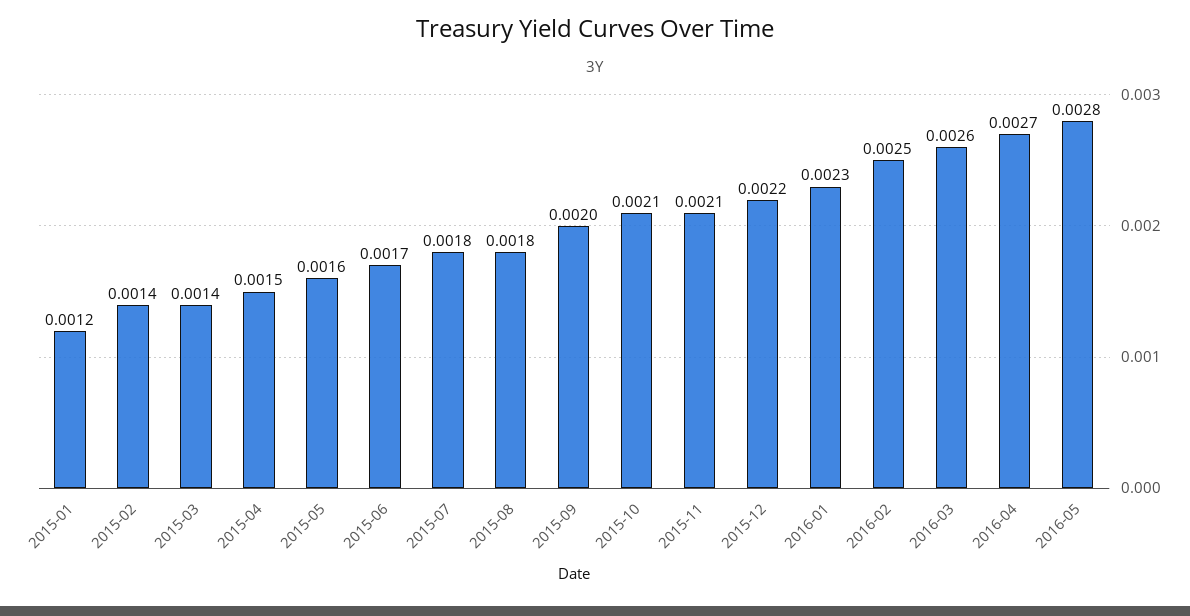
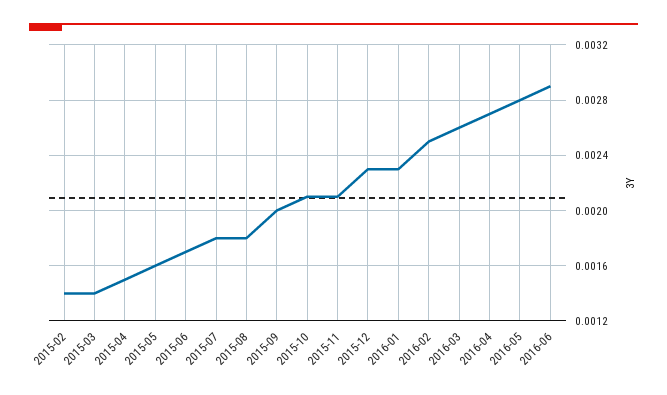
2015-01: 0.0012 -> none
2015-12: 0.0022 -> 0.0023
2016-06: none -> 0.0029

